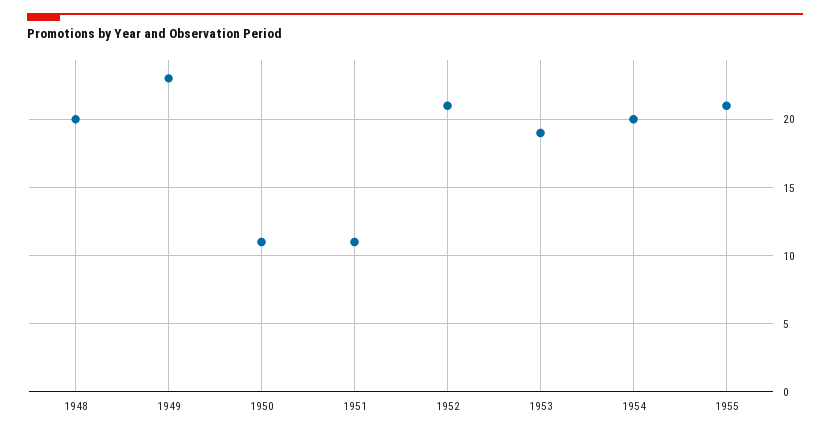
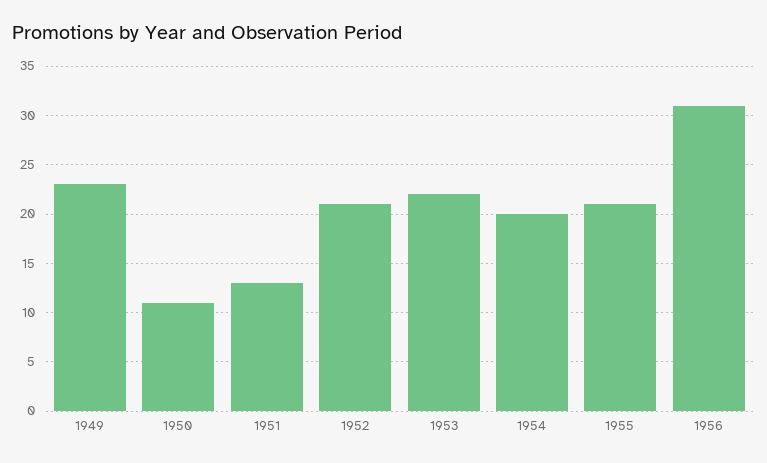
1948: 20 -> none
1951: 11 -> 13
1953: 19 -> 22
1956: none -> 31

